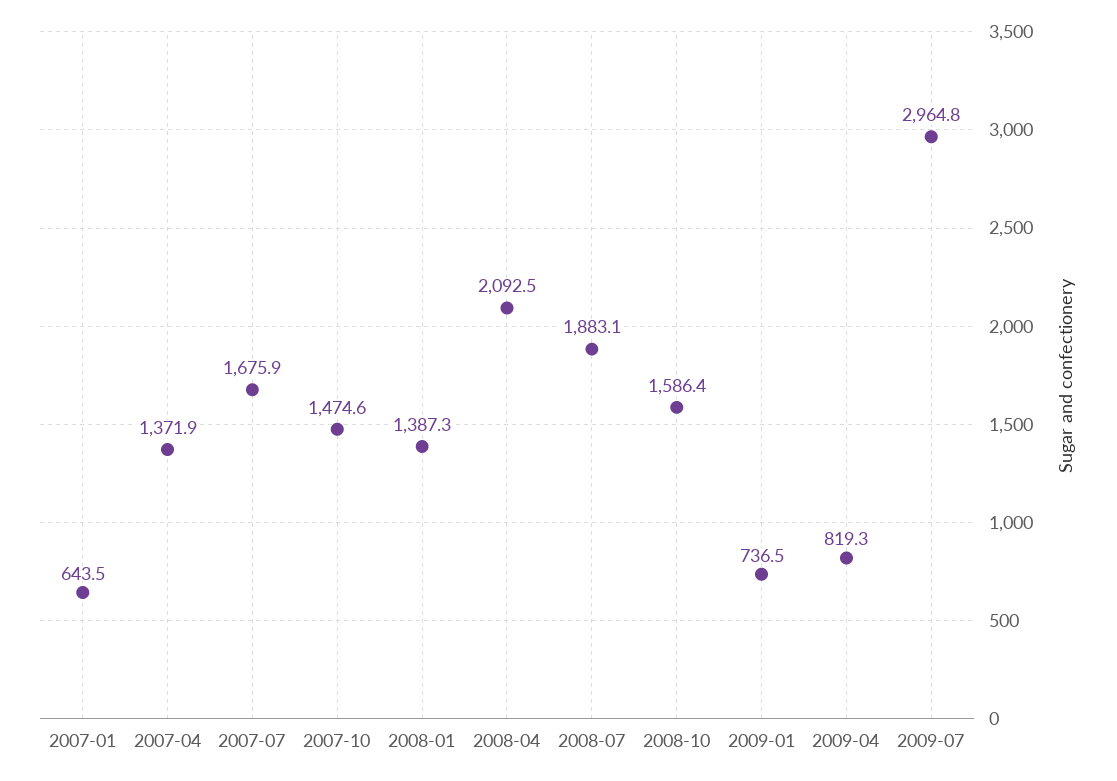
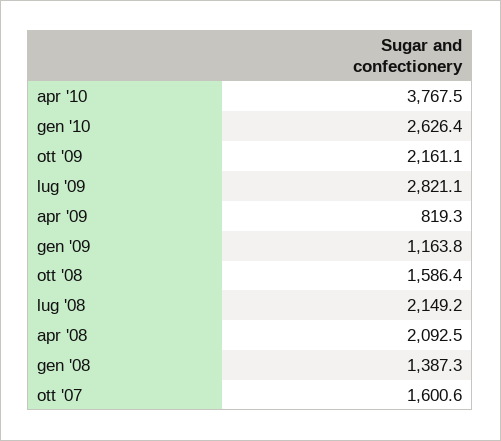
2007-01: 643.5 -> none
2007-04: 1371.9 -> none
2007-07: 1675.9 -> none
2007-10: 1474.6 -> 1600.6
2008-07: 1883.1 -> 2149.2
2009-01: 736.5 -> 1163.8
2009-07: 2964.8 -> 2821.1
apr '10: none -> 3767.5
gen '10: none -> 2626.4
ott '09: none -> 2161.1

